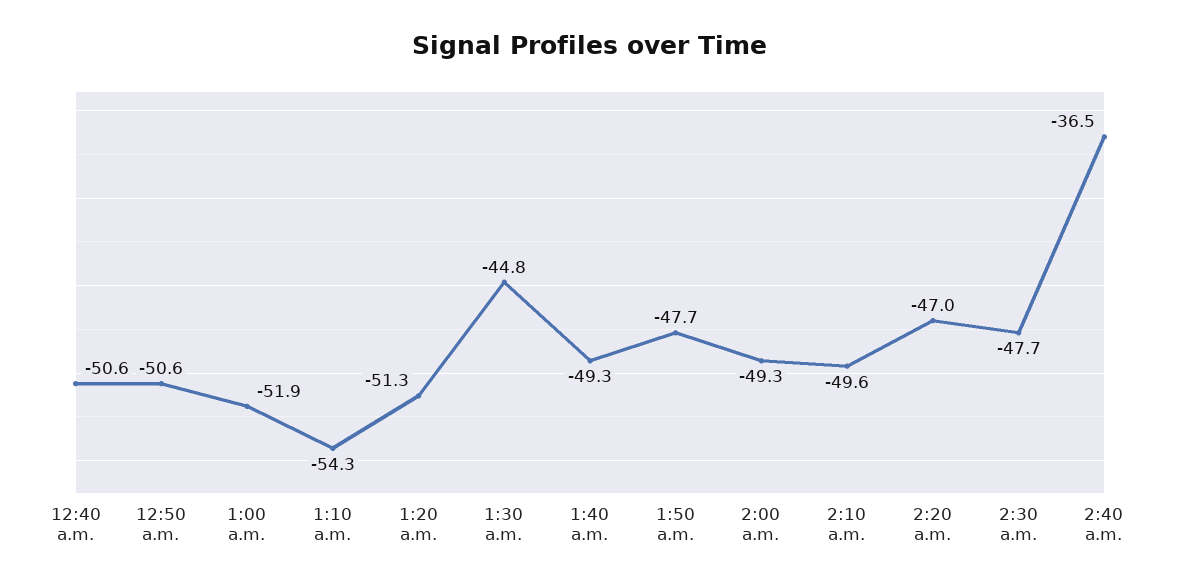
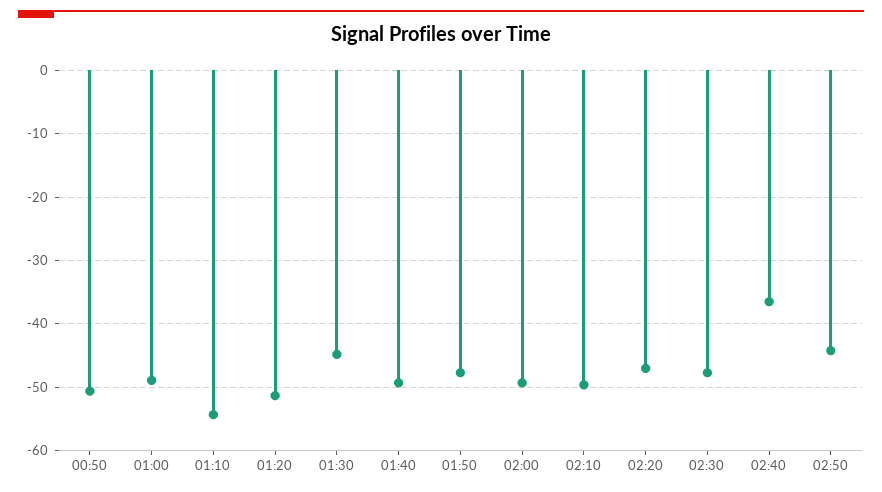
12:40 a.m.: -50.6 -> none
1:00 a.m.: -51.9 -> -49
02:50: none -> -44

